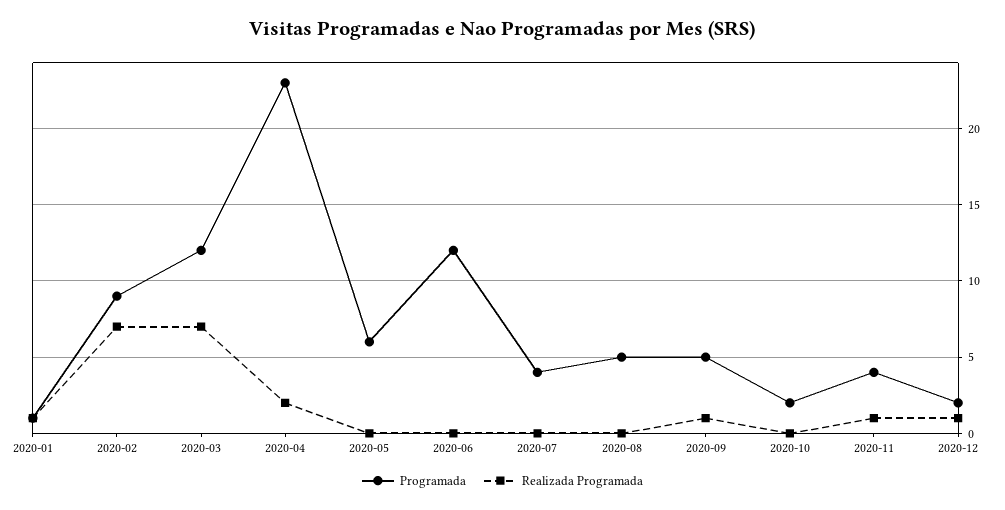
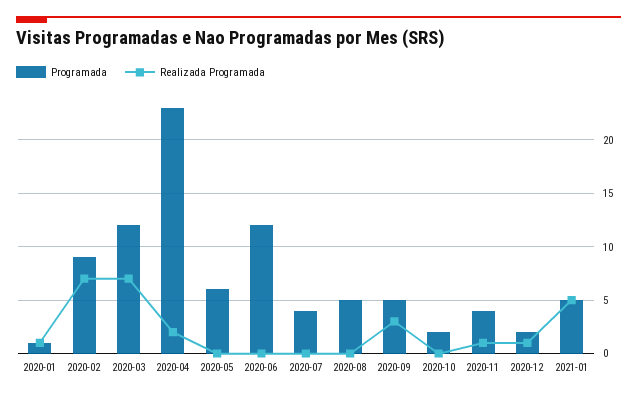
Realizada Programada, 2020-09: 1 -> 3
Programada, 2021-01: none -> 5
Realizada Programada, 2021-01: none -> 5

